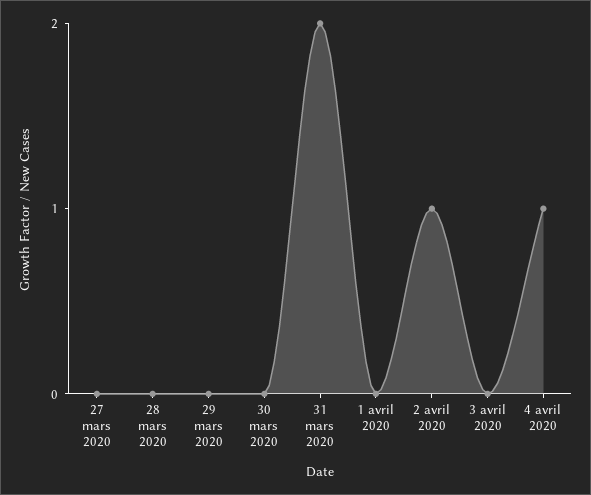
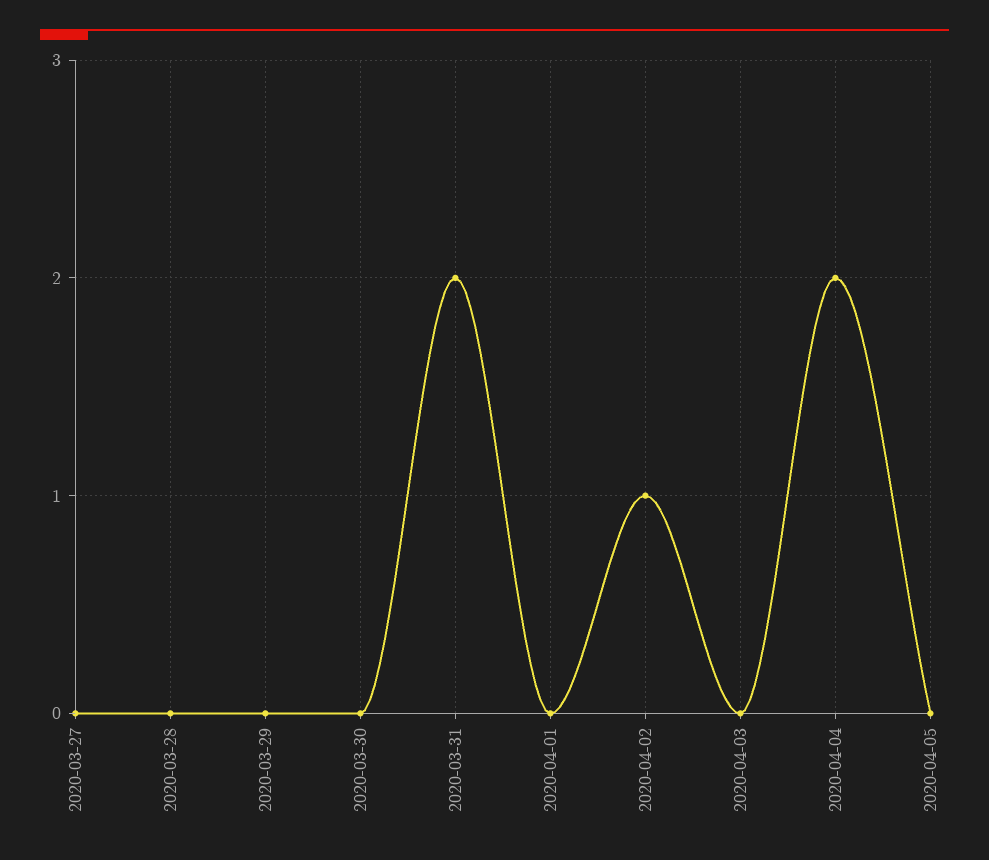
4 avril 2020: 1 -> 2
2020-04-05: none -> 0

